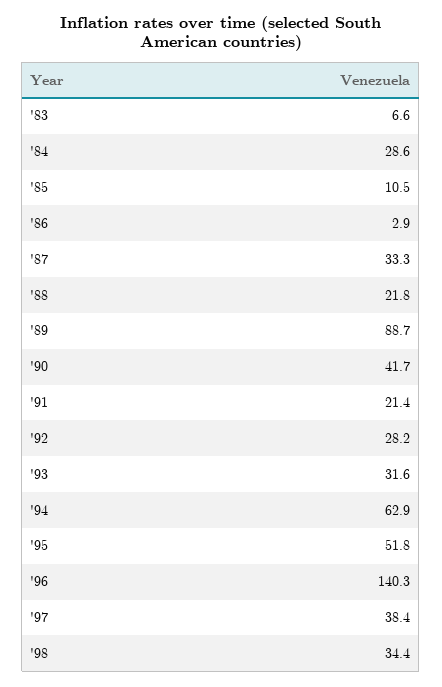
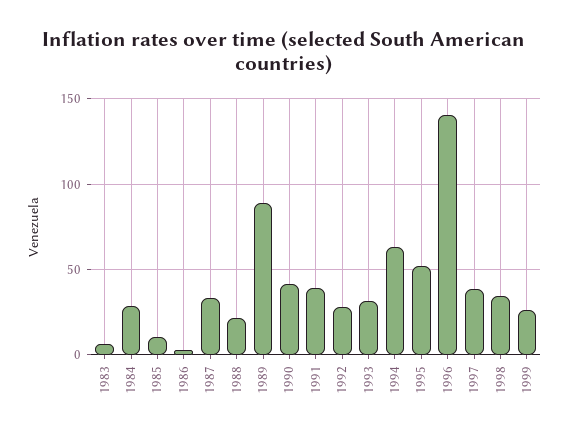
'91: 21.4 -> 40
1999: none -> 25

